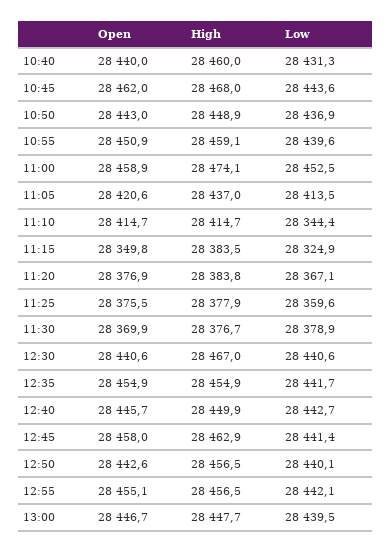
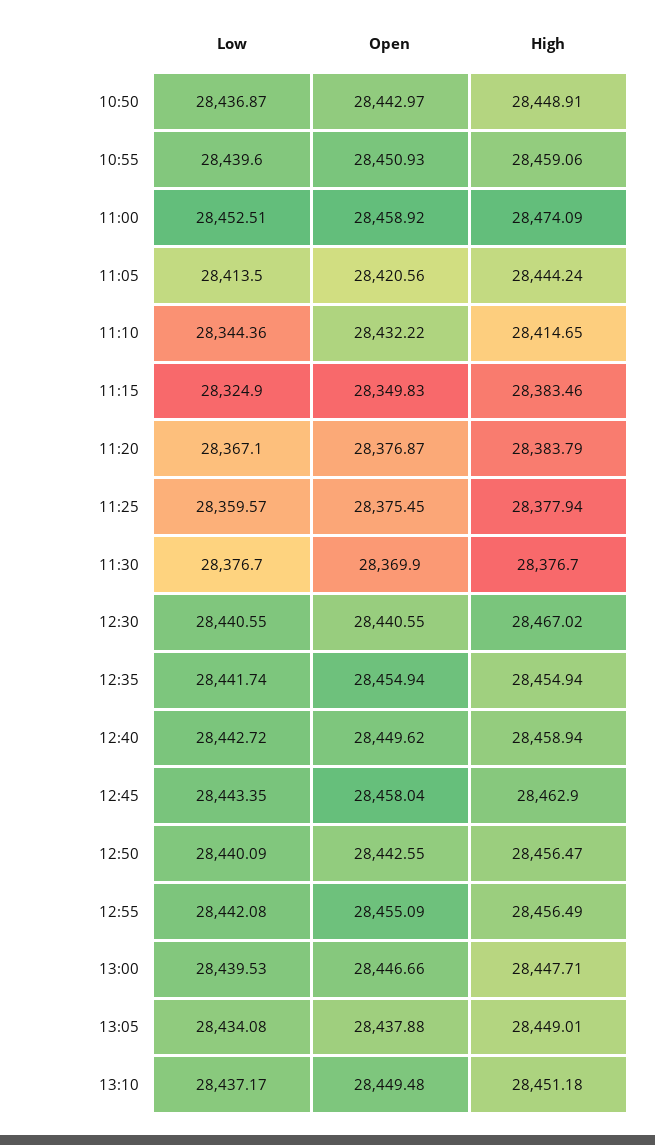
Open, 10:40: 28440 -> none
High, 10:40: 28460 -> none
Low, 10:40: 28431.3 -> none
Open, 10:45: 28462 -> none
High, 10:45: 28468 -> none
Low, 10:45: 28443.6 -> none
High, 11:05: 28437 -> 28444.24
Open, 11:10: 28414.7 -> 28432.22
Low, 11:30: 28378.9 -> 28376.7
Open, 12:40: 28445.7 -> 28449.62
High, 12:40: 28449.9 -> 28458.94
Low, 12:45: 28441.4 -> 28443.35
Low, 13:05: none -> 28434.08
Open, 13:05: none -> 28437.88
High, 13:05: none -> 28449.01
Low, 13:10: none -> 28437.17
Open, 13:10: none -> 28449.48
High, 13:10: none -> 28451.18

